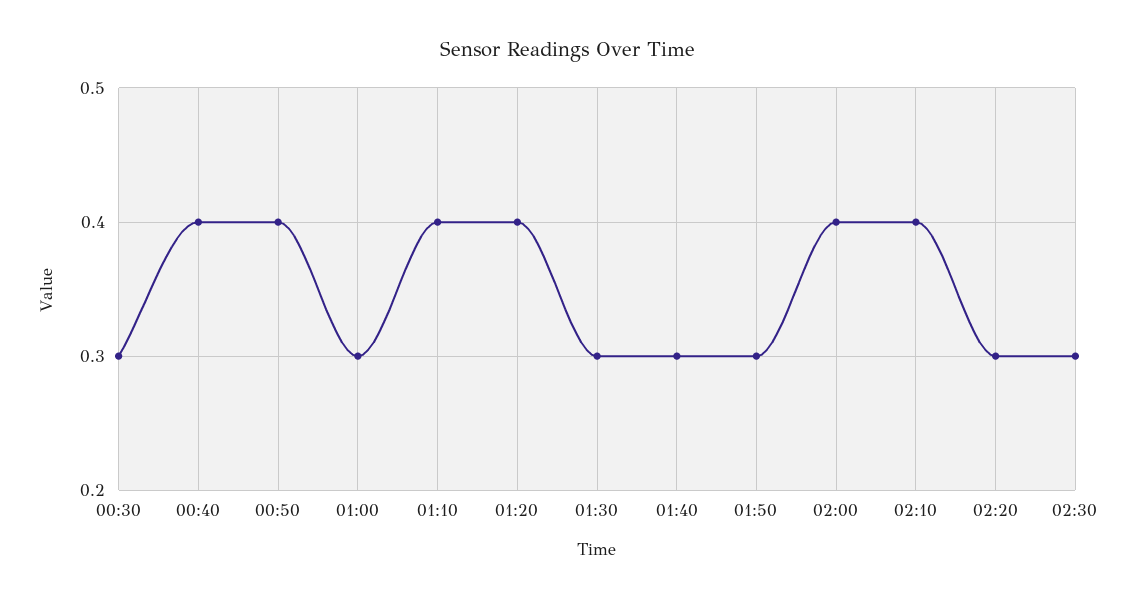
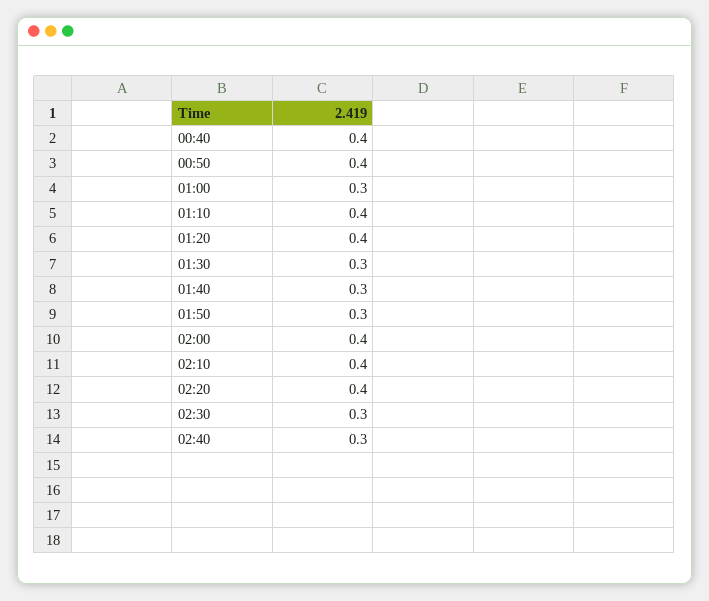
00:30: 0.3 -> none
02:20: 0.3 -> 0.4
02:40: none -> 0.3

